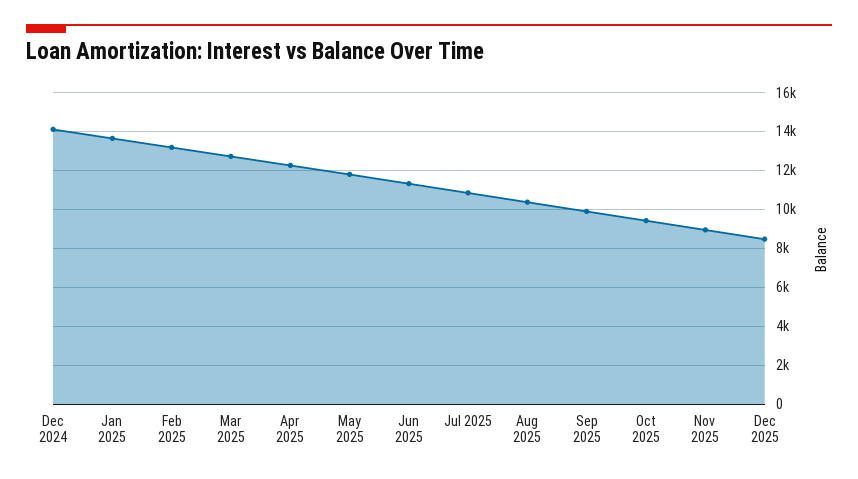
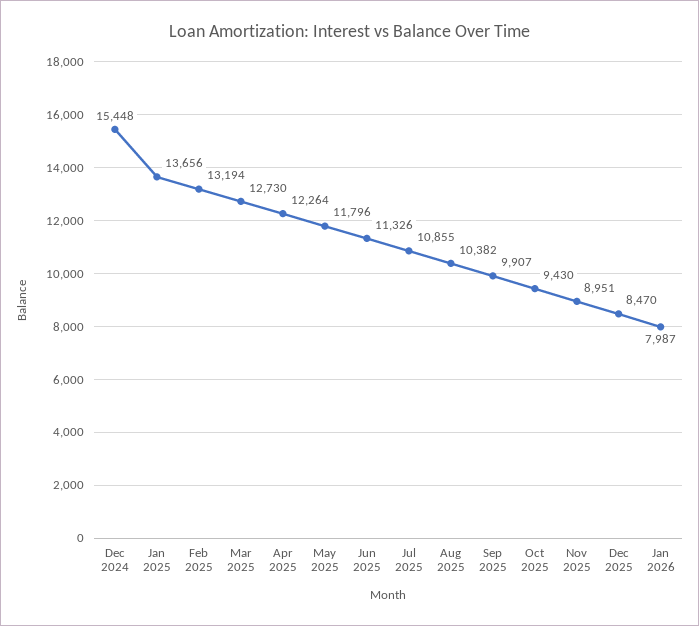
Dec 2024: 14000 -> 15448
Jan 2026: none -> 7987

